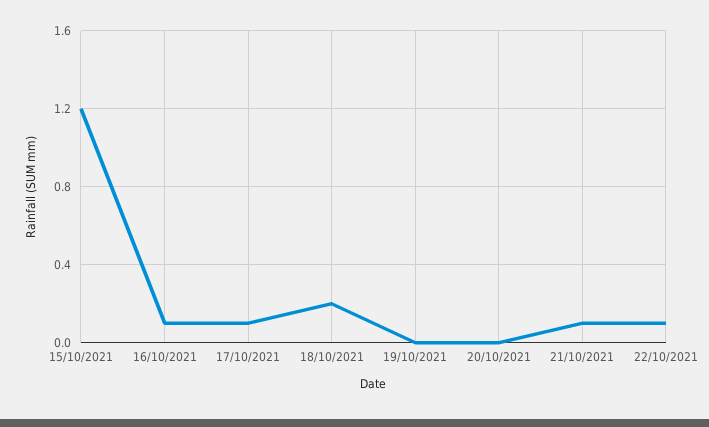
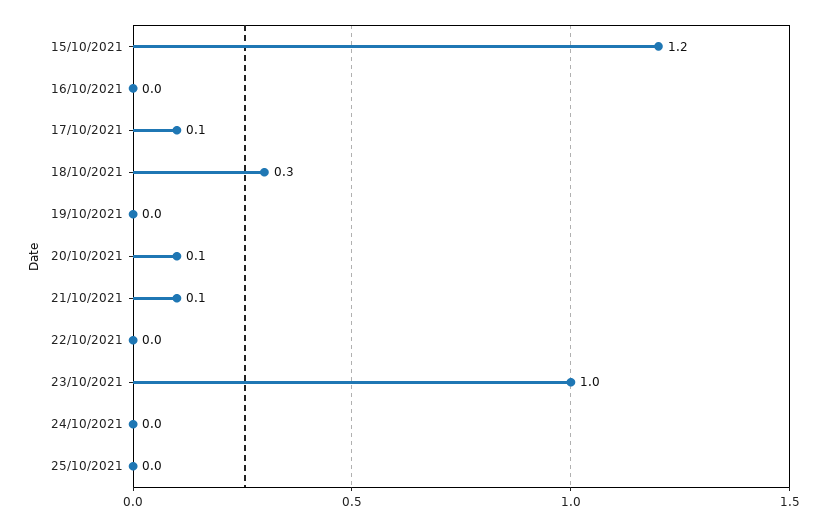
16/10/2021: 0.1 -> 0
18/10/2021: 0.2 -> 0.3
20/10/2021: 0 -> 0.1
22/10/2021: 0.1 -> 0
23/10/2021: none -> 1
24/10/2021: none -> 0
25/10/2021: none -> 0

